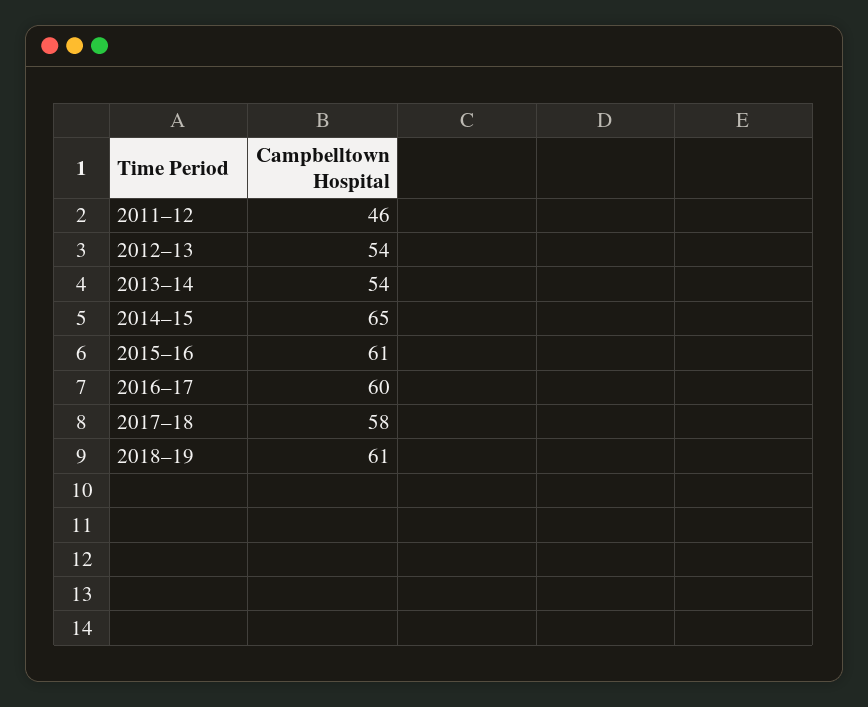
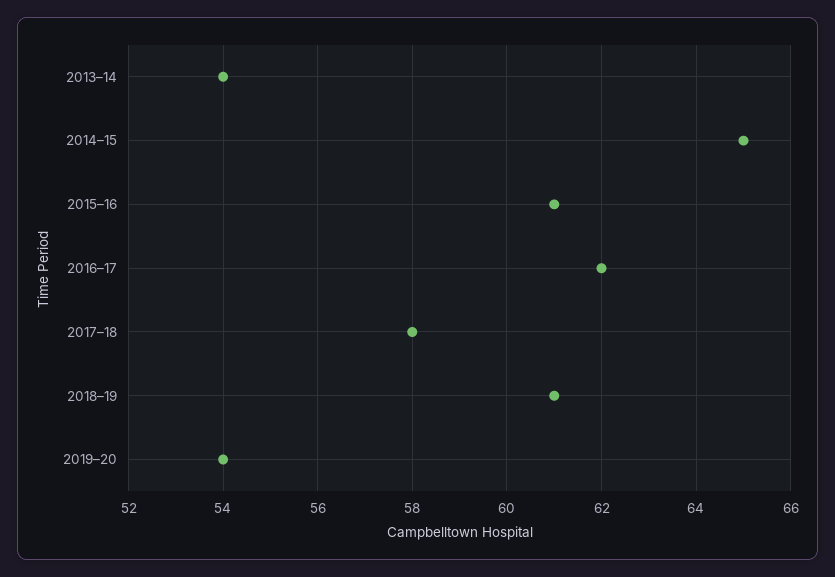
2011–12: 46 -> none
2012–13: 54 -> none
2016–17: 60 -> 62
2019–20: none -> 54

